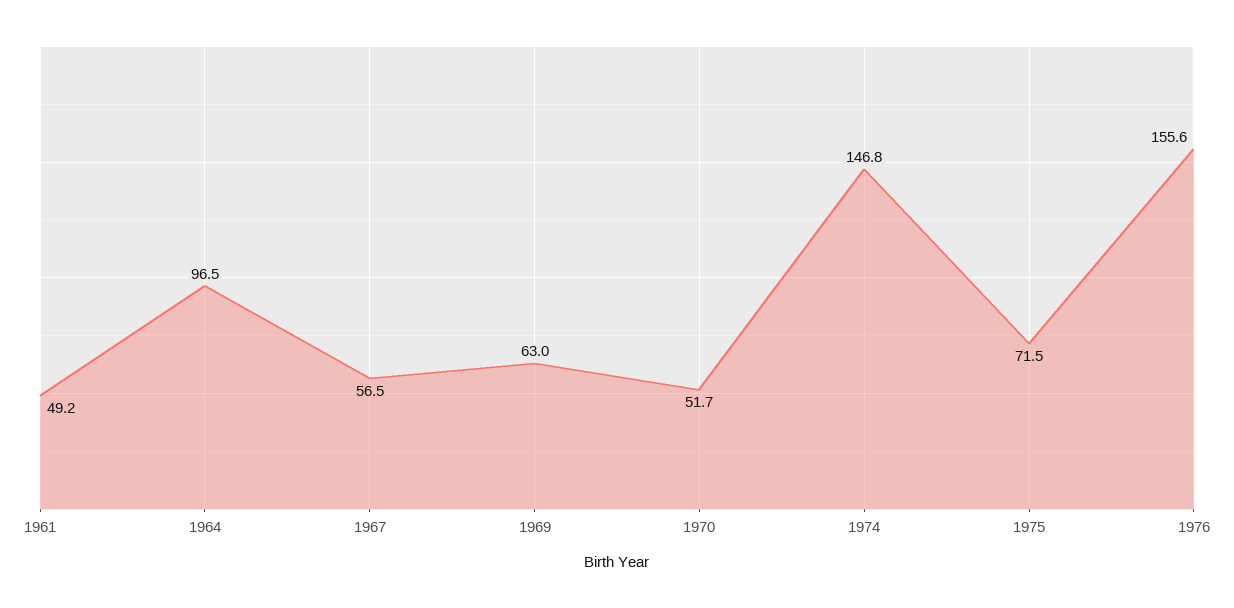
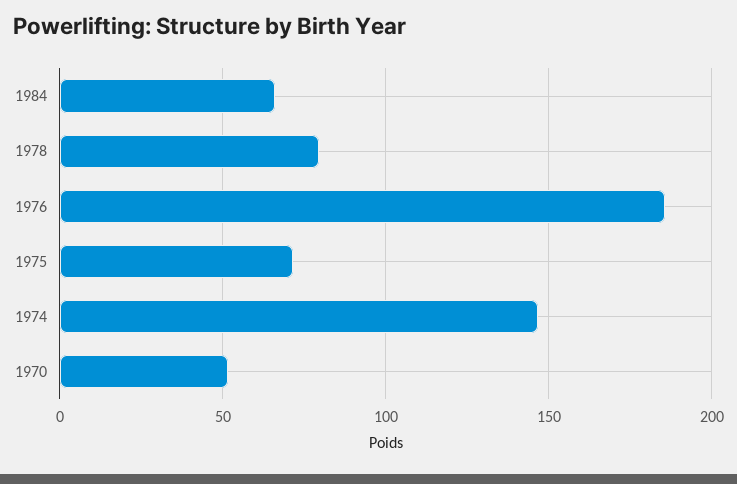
1961: 49.2 -> none
1964: 96.5 -> none
1967: 56.5 -> none
1969: 63 -> none
1976: 155.6 -> 185
1984: none -> 65
1978: none -> 80

